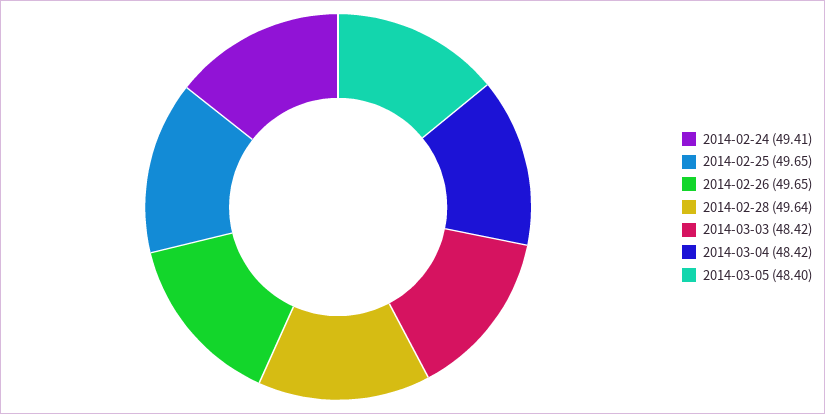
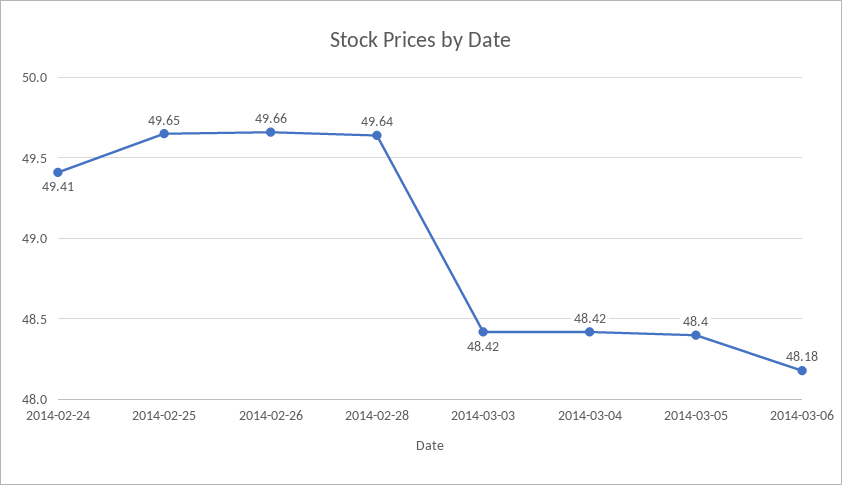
2014-02-26: 49.65 -> 49.66
2014-03-06: none -> 48.18

